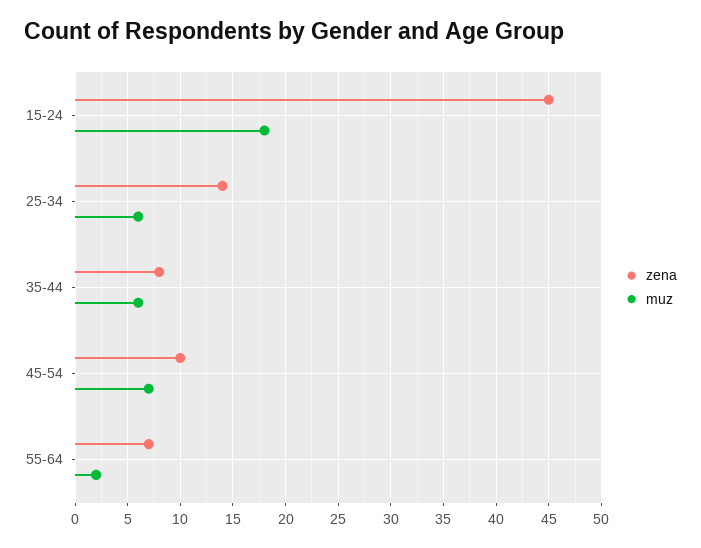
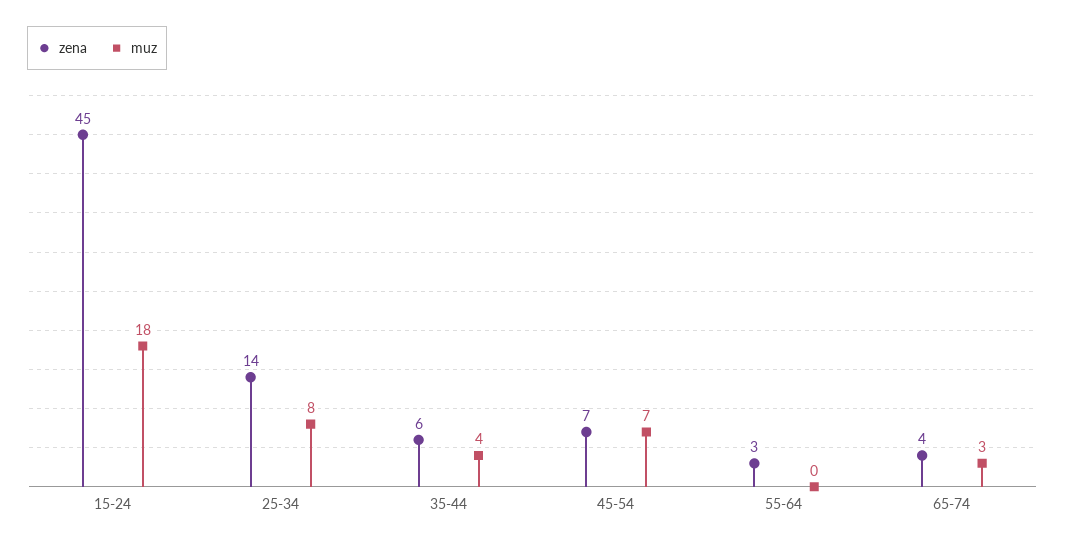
muz, 25-34: 6 -> 8
zena, 35-44: 8 -> 6
muz, 35-44: 6 -> 4
zena, 45-54: 10 -> 7
zena, 55-64: 7 -> 3
muz, 55-64: 2 -> 0
zena, 65-74: none -> 4
muz, 65-74: none -> 3

